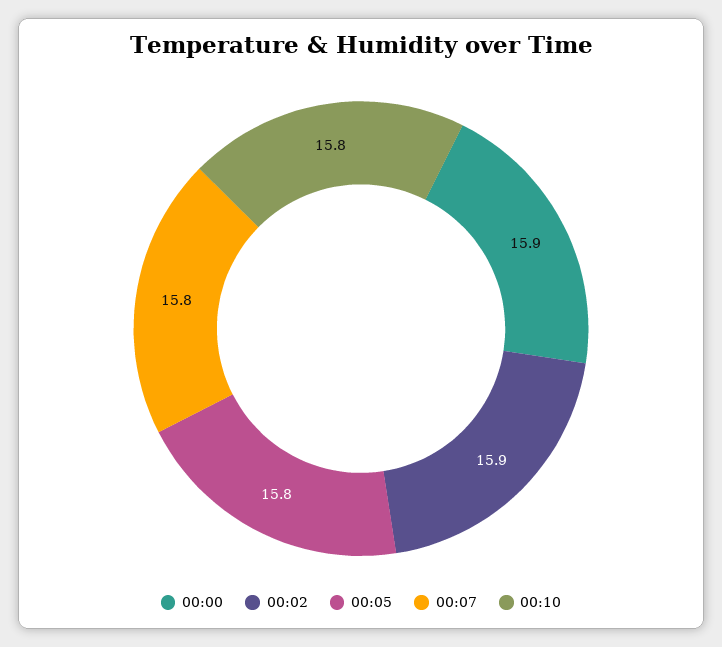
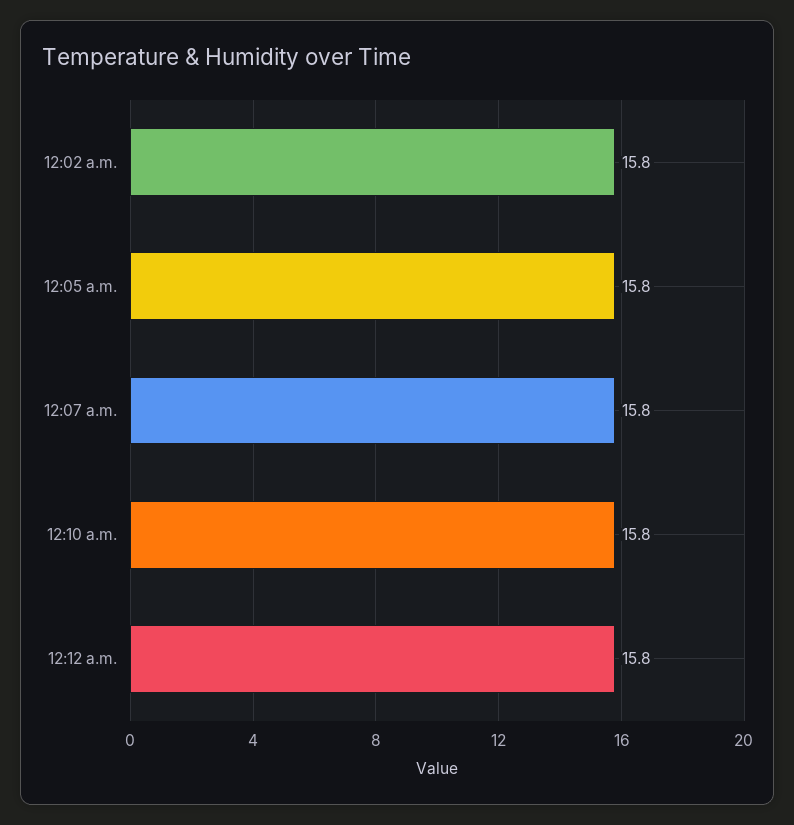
00:00: 15.9 -> none
00:02: 15.9 -> 15.8
12:12 a.m.: none -> 15.8

